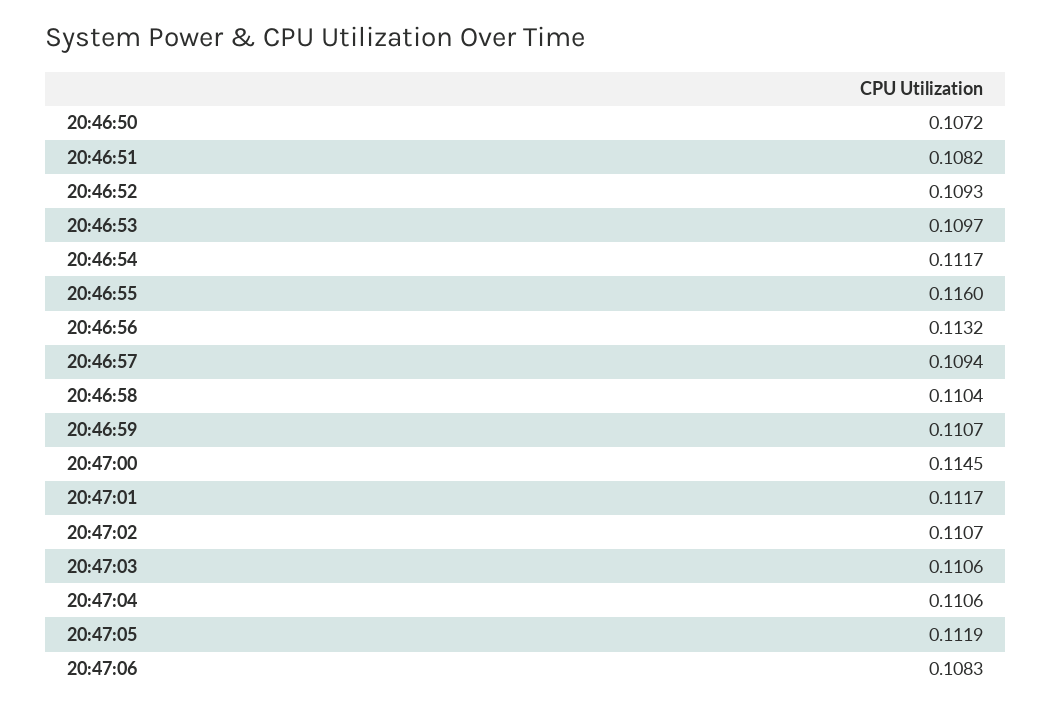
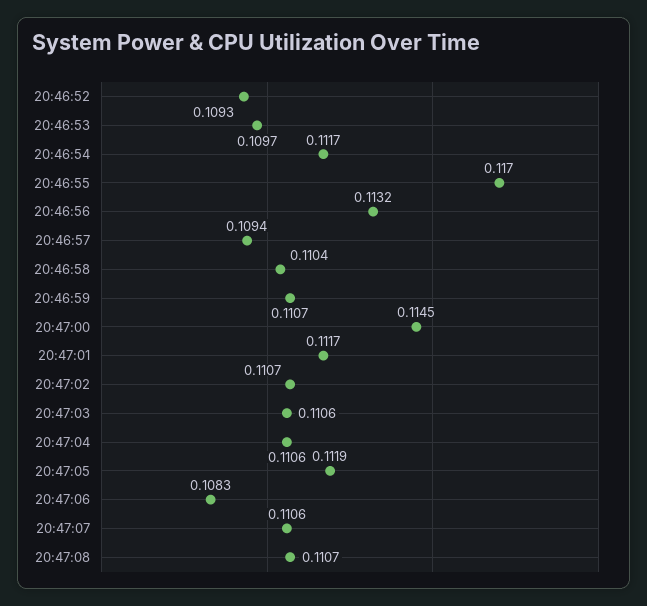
20:46:50: 0.1072 -> none
20:46:51: 0.1082 -> none
20:46:55: 0.116 -> 0.117
20:47:07: none -> 0.1106
20:47:08: none -> 0.1107

